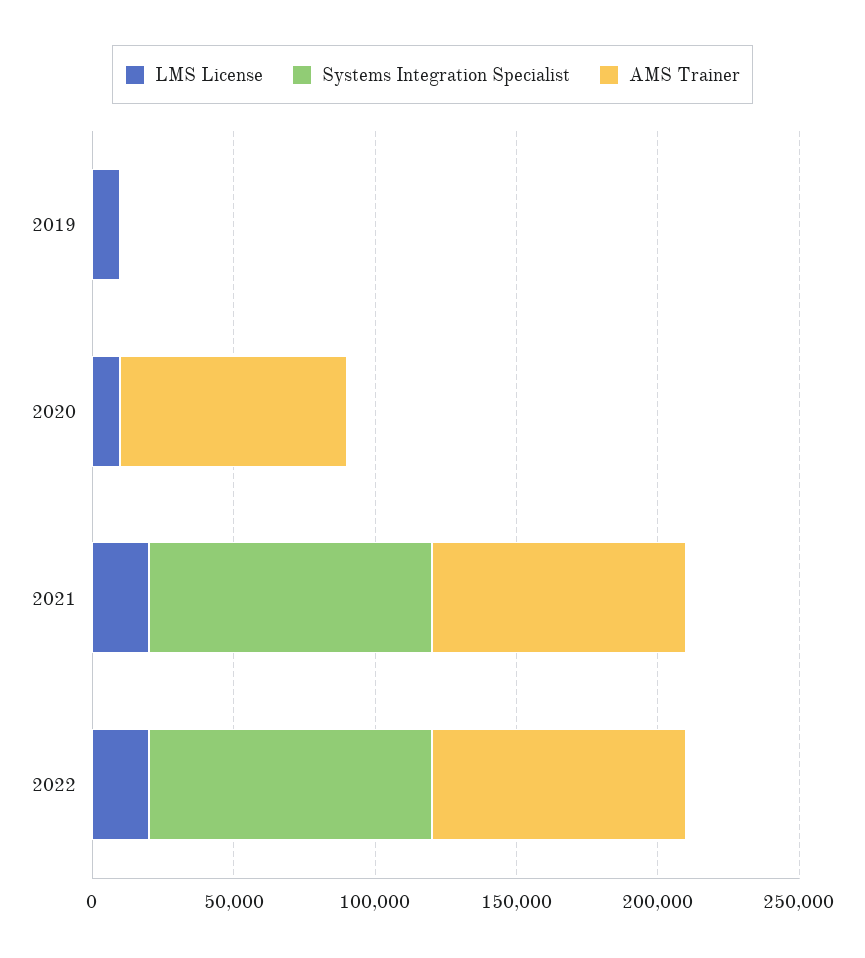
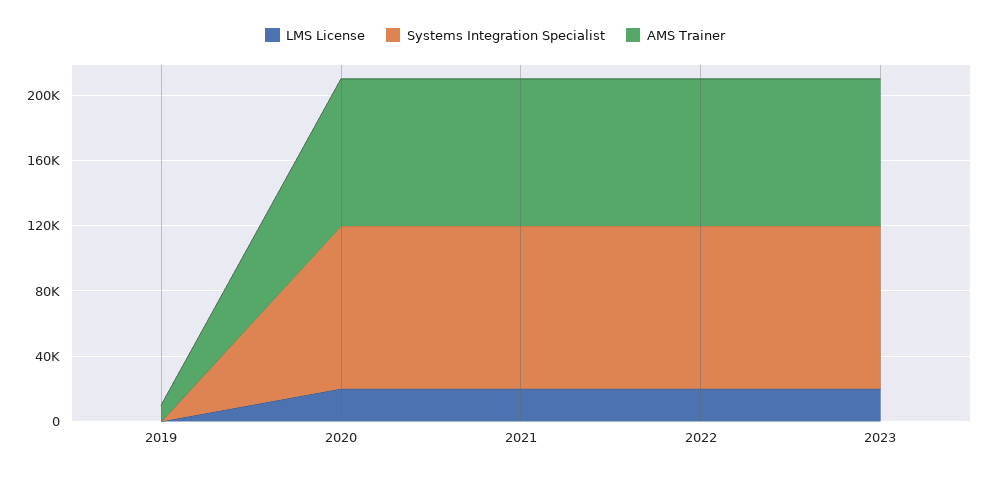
LMS License, 2019: 10000 -> 0
AMS Trainer, 2019: 0 -> 10000
LMS License, 2020: 10000 -> 20000
Systems Integration Specialist, 2020: 0 -> 100000
AMS Trainer, 2020: 80000 -> 90000
LMS License, 2023: none -> 20000
Systems Integration Specialist, 2023: none -> 100000
AMS Trainer, 2023: none -> 90000

